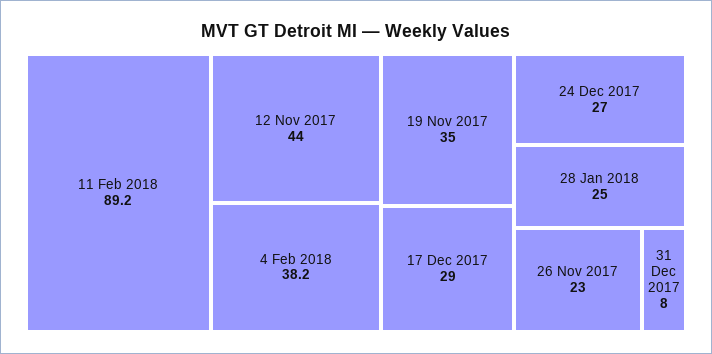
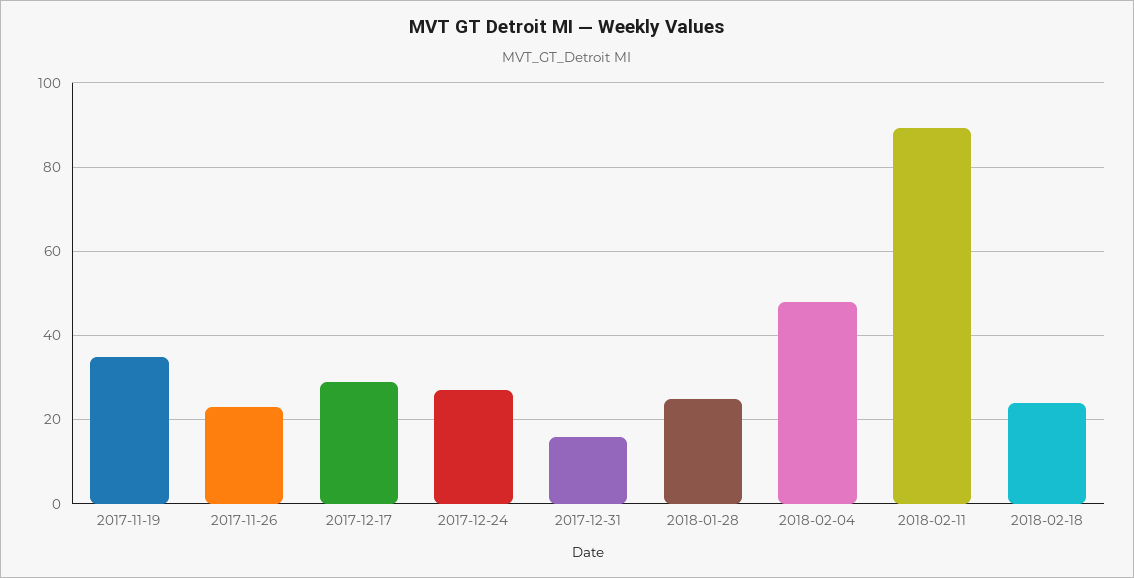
12 Nov 2017: 44 -> none
4 Feb 2018: 38.2 -> 48
31 Dec 2017: 8 -> 16
2018-02-18: none -> 24

